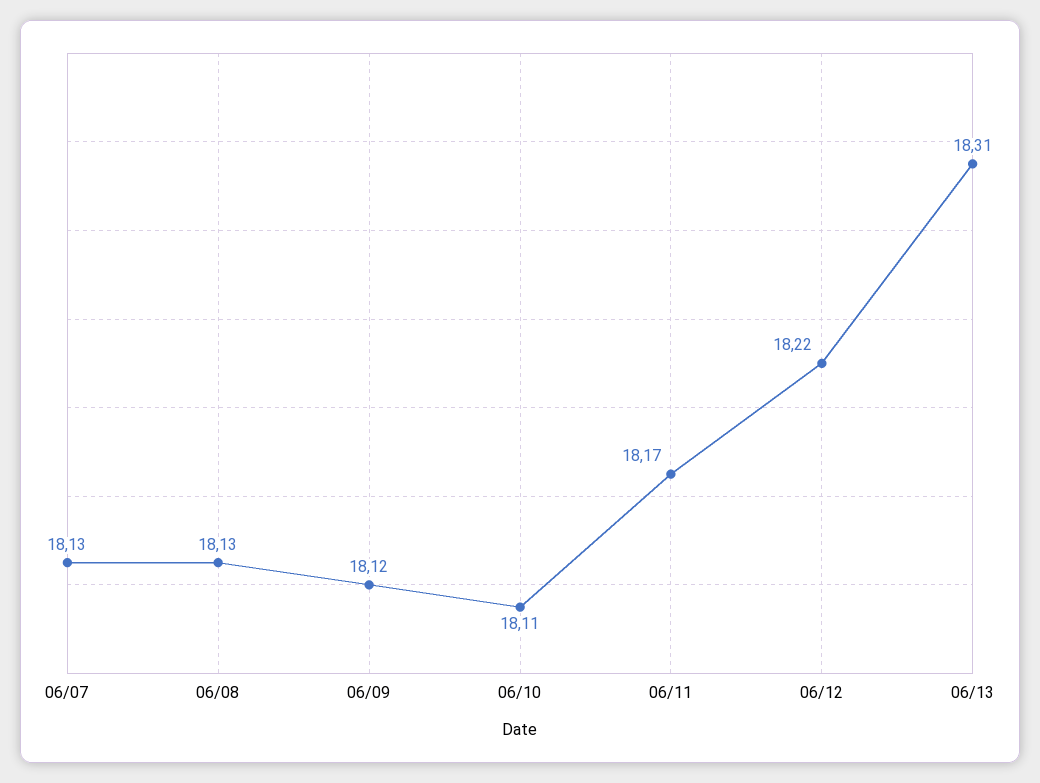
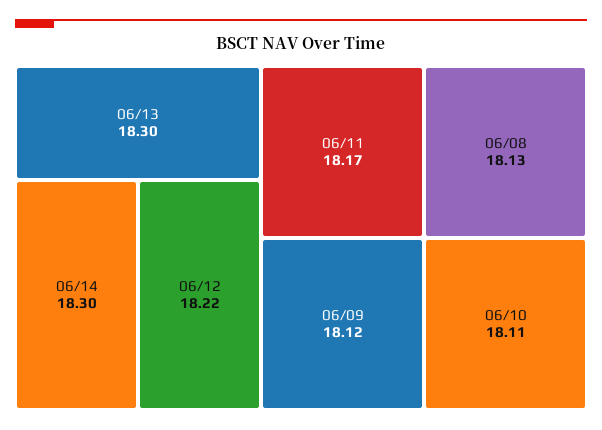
06/07: 18.13 -> none
06/13: 18.31 -> 18.3
06/14: none -> 18.3

